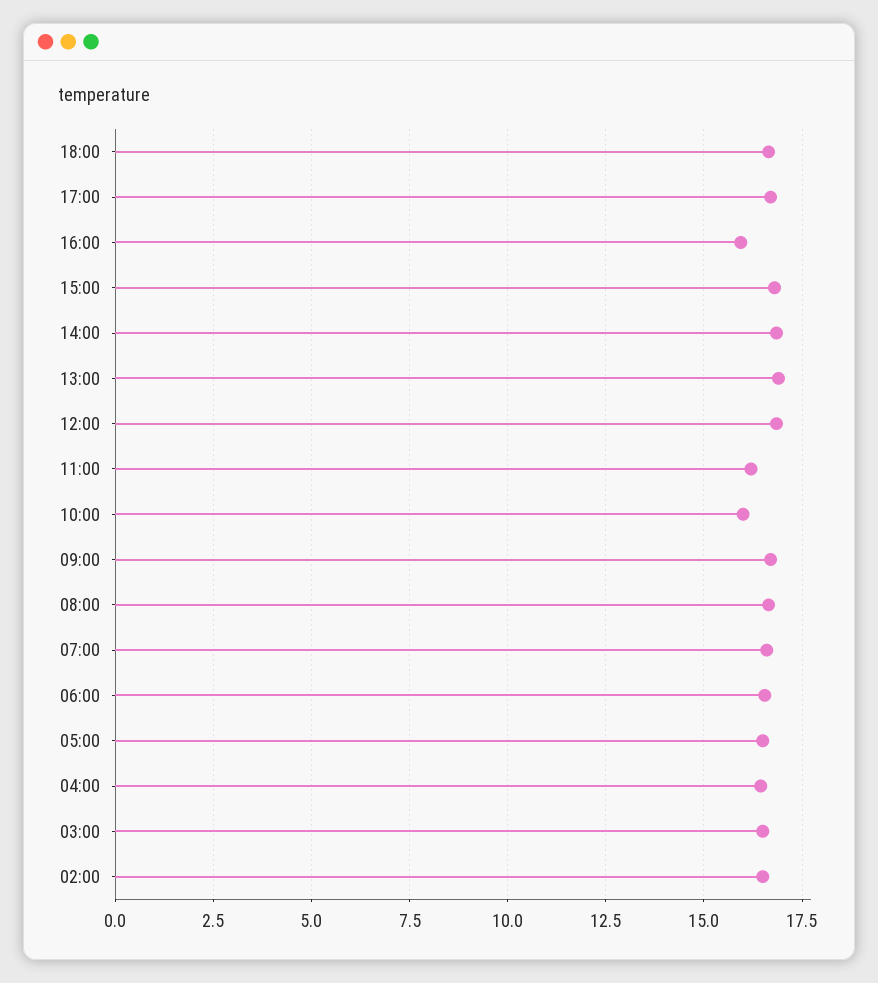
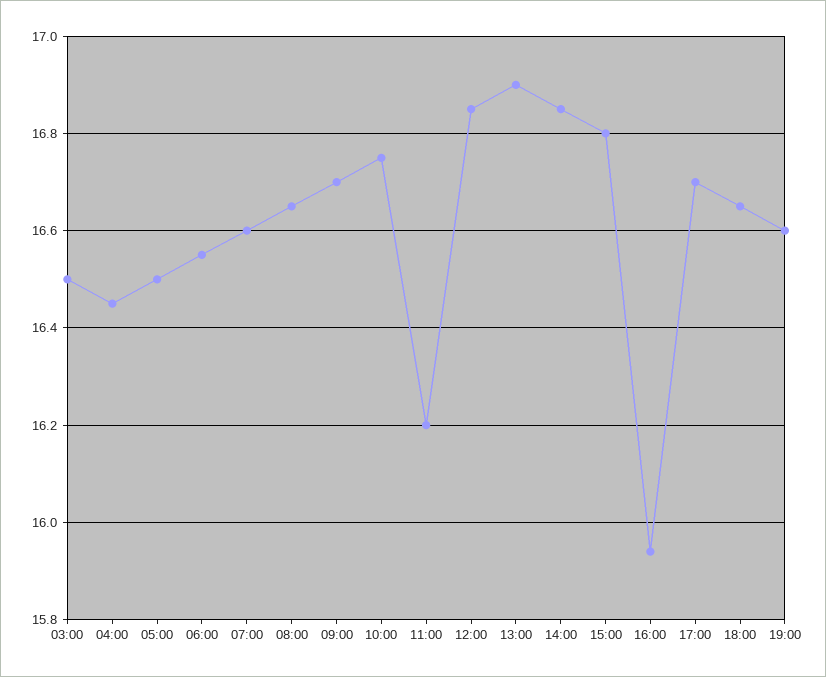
10:00: 16 -> 16.75
02:00: 16.5 -> none
19:00: none -> 16.6

